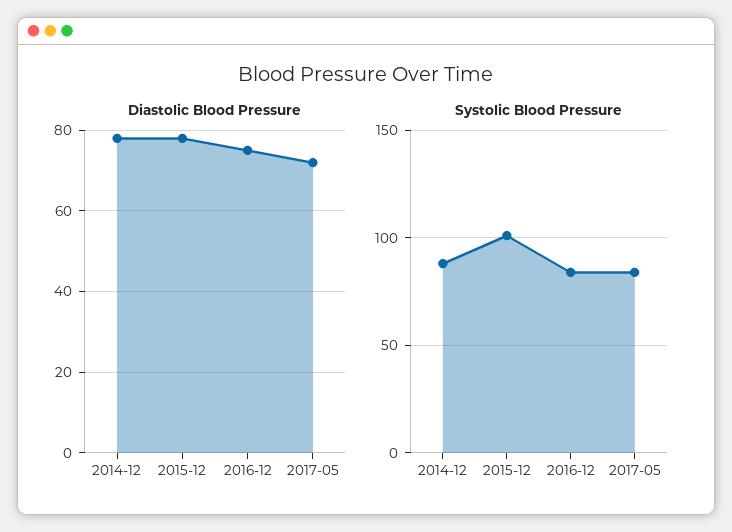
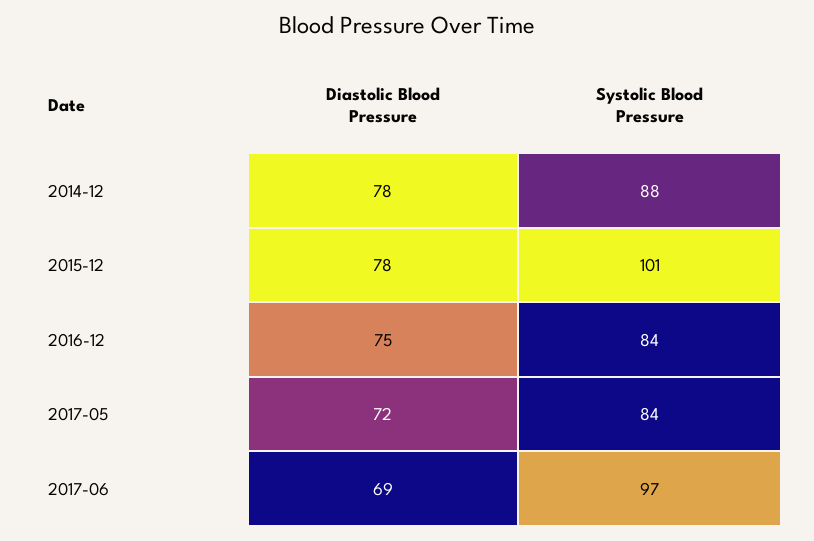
Diastolic Blood Pressure, 2017-06: none -> 69
Systolic Blood Pressure, 2017-06: none -> 97

